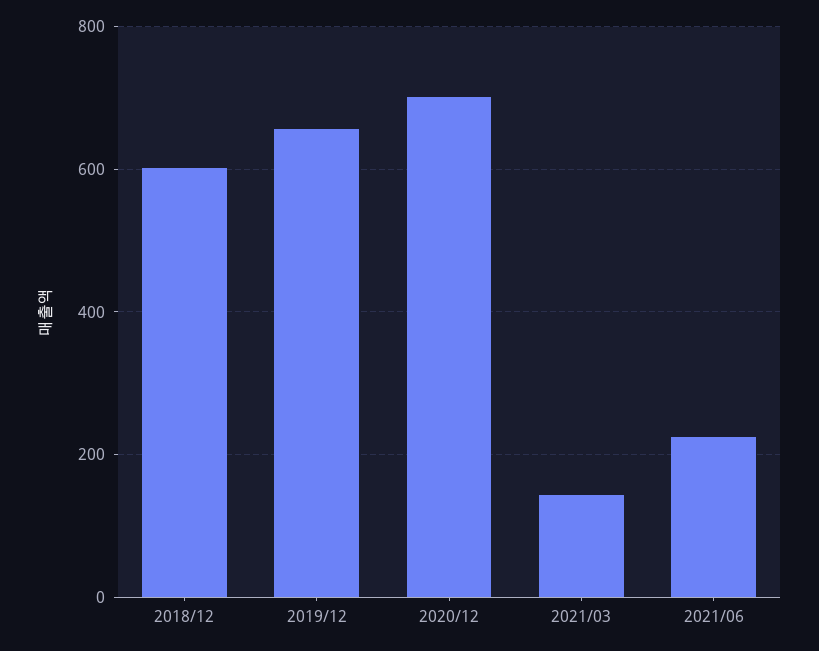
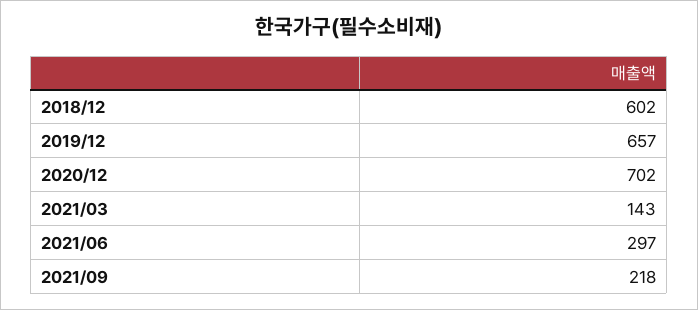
2021/06: 220 -> 297
2021/09: none -> 218

